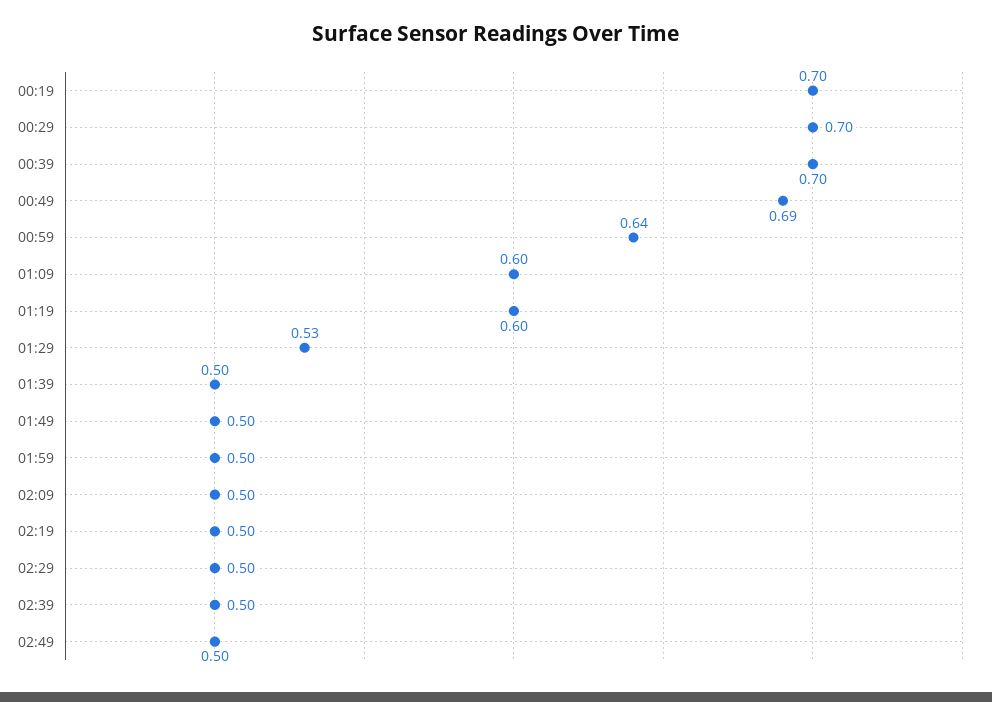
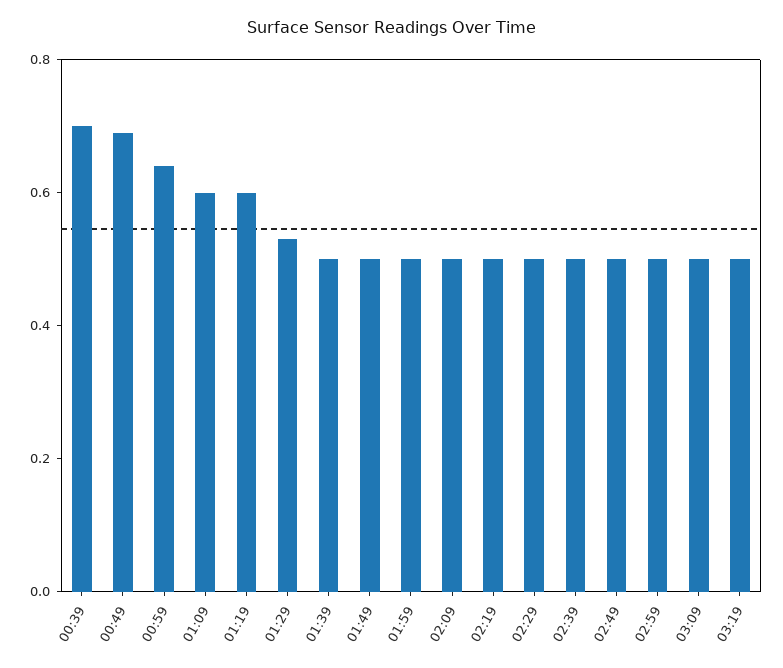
00:19: 0.7 -> none
00:29: 0.7 -> none
02:59: none -> 0.5
03:09: none -> 0.5
03:19: none -> 0.5

